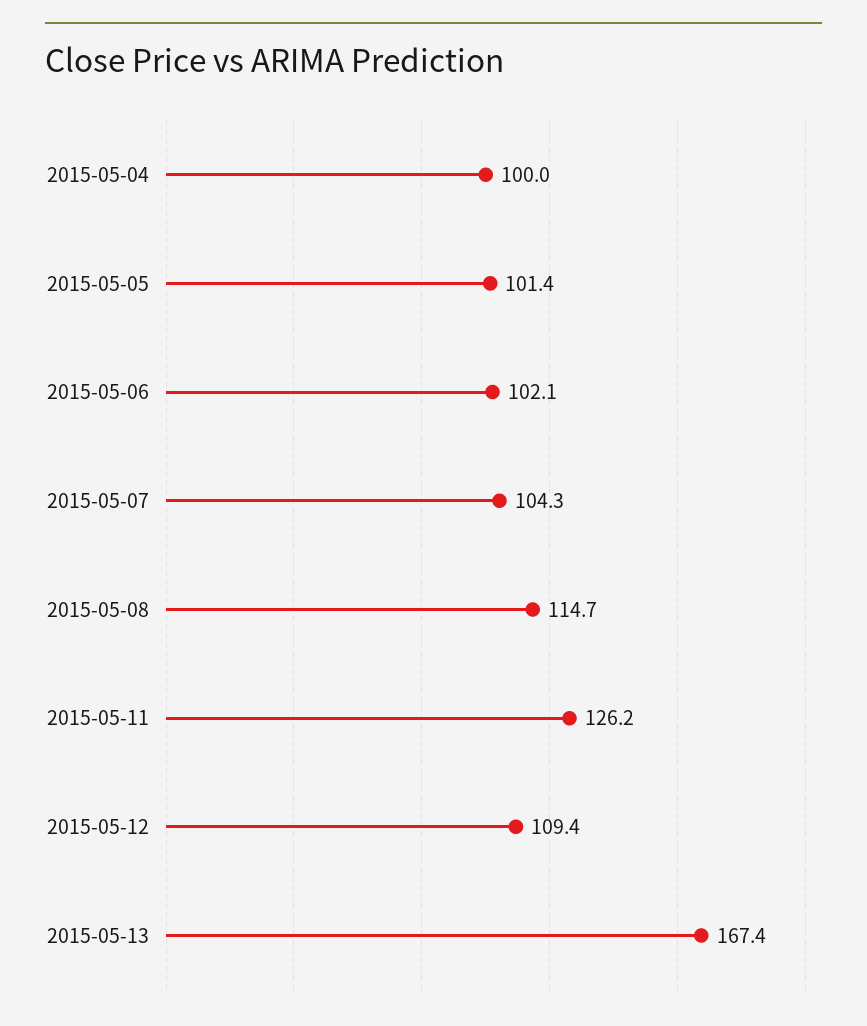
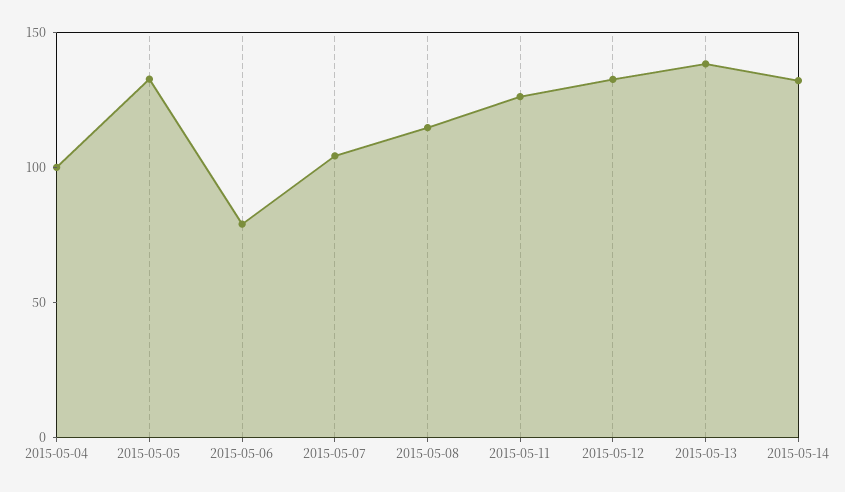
2015-05-05: 101.4 -> 130
2015-05-06: 102.1 -> 80
2015-05-12: 109.4 -> 130
2015-05-13: 167.4 -> 140
2015-05-14: none -> 130

